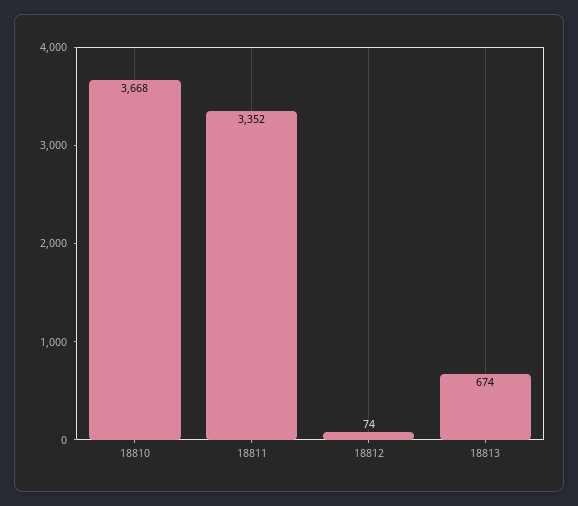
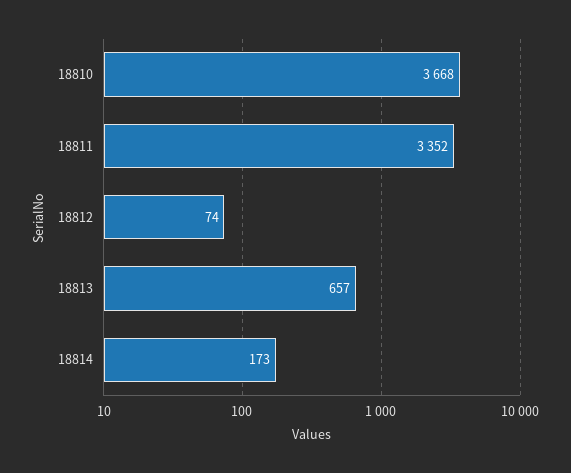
18813: 674 -> 657
18814: none -> 173

